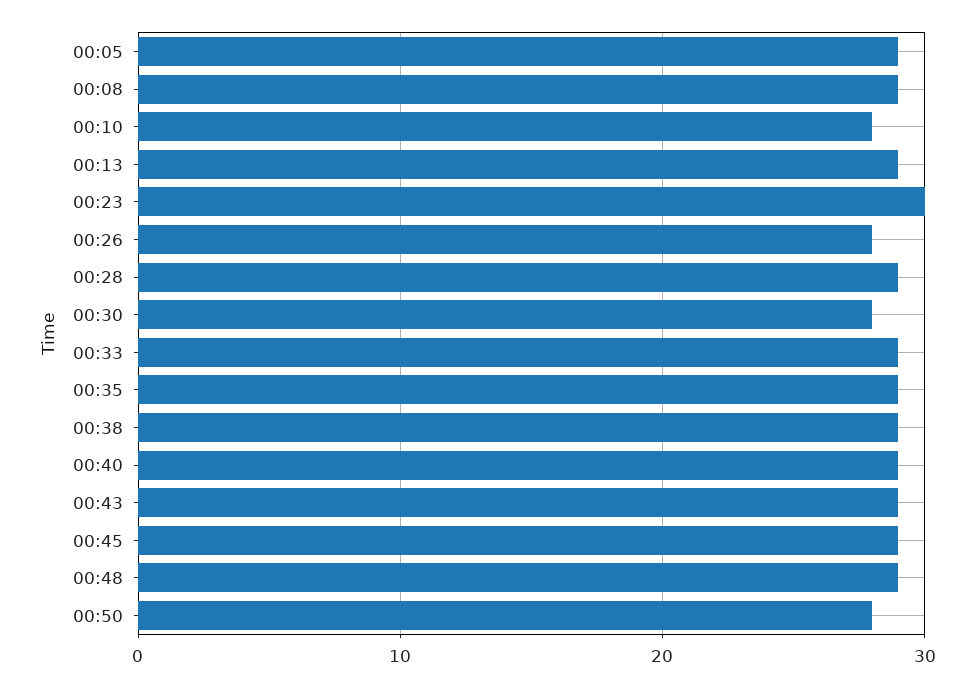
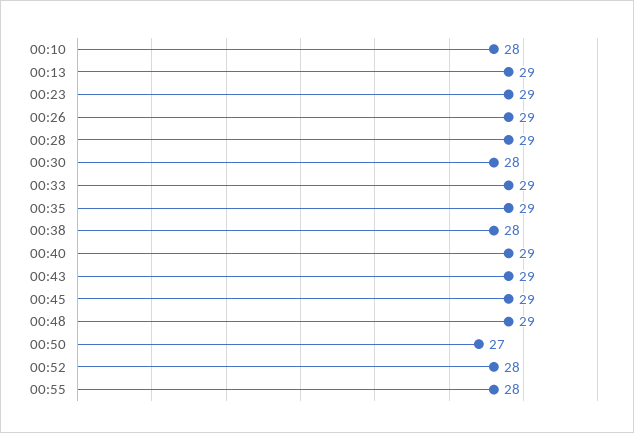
00:05: 29 -> none
00:08: 29 -> none
00:23: 30 -> 29
00:26: 28 -> 29
00:38: 29 -> 28
00:50: 28 -> 27
00:52: none -> 28
00:55: none -> 28

